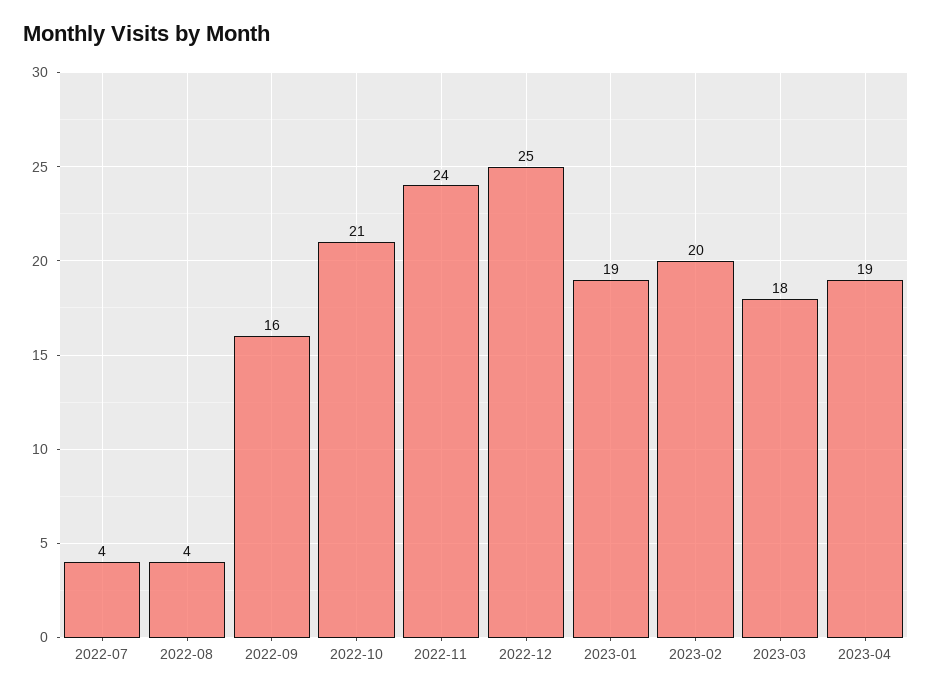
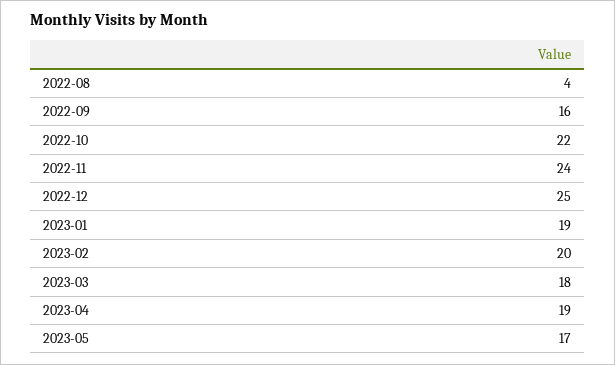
2022-07: 4 -> none
2022-10: 21 -> 22
2023-05: none -> 17

